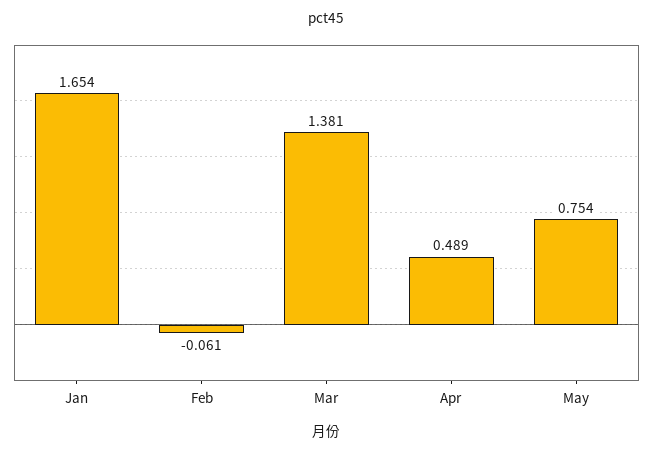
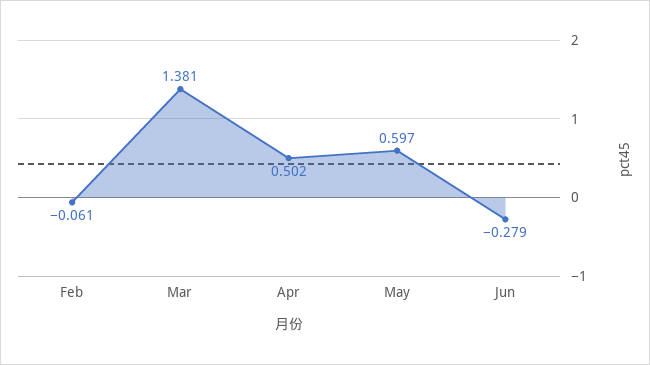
Jan: 1.654 -> none
Apr: 0.489 -> 0.502
May: 0.754 -> 0.597
Jun: none -> -0.279

